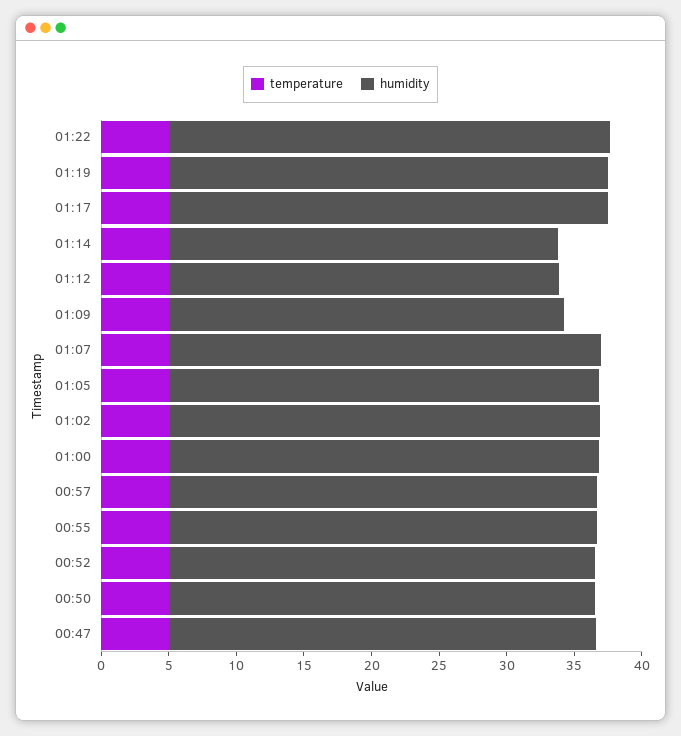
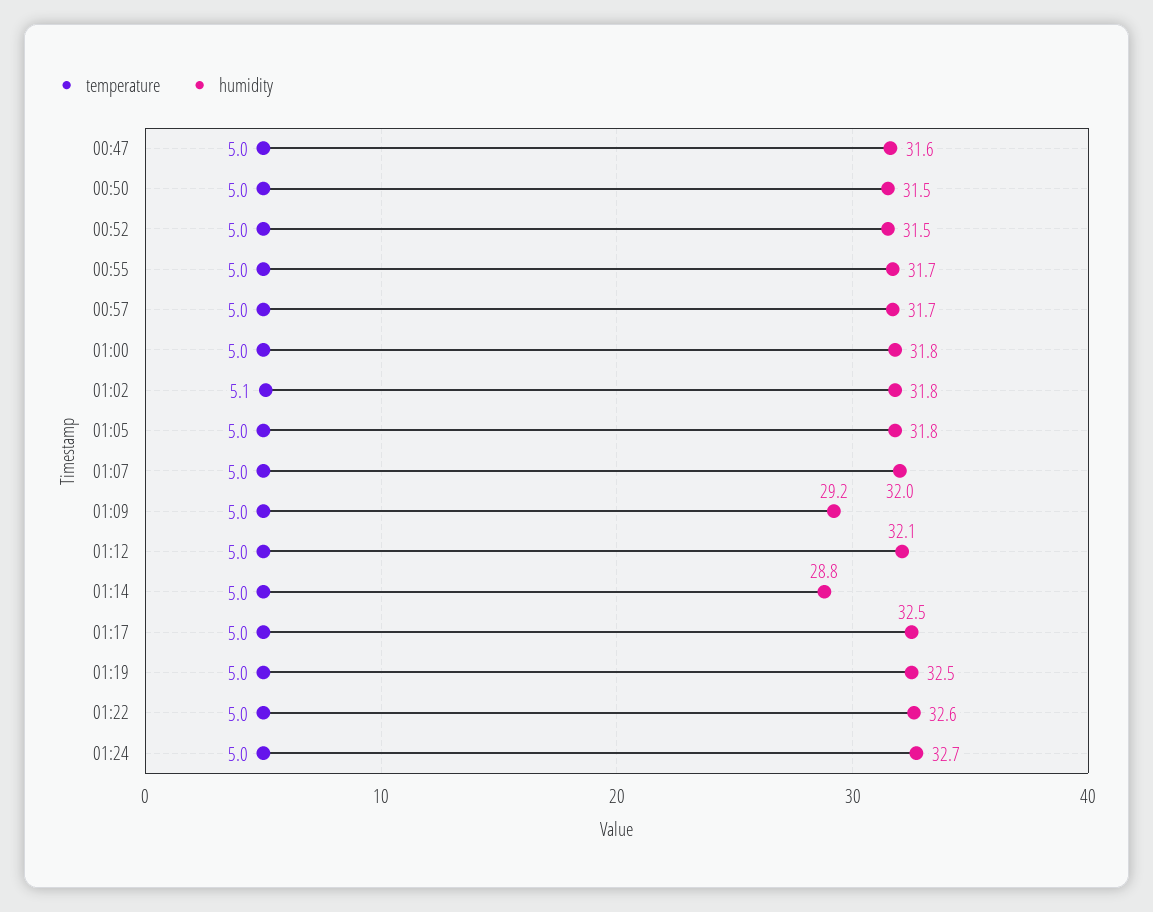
humidity, 01:12: 29 -> 32.1
temperature, 01:24: none -> 5
humidity, 01:24: none -> 32.7

